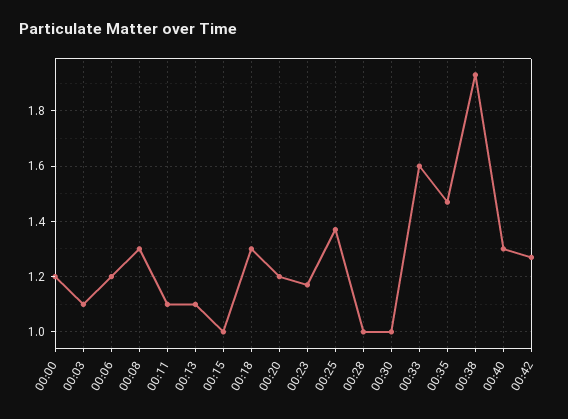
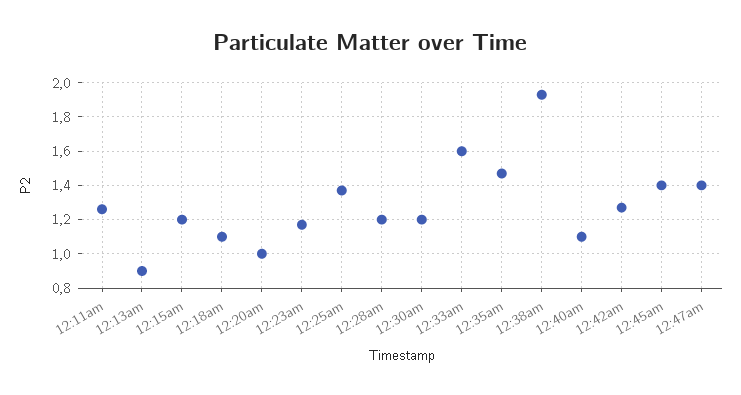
00:00: 1.2 -> none
00:03: 1.1 -> none
00:06: 1.2 -> none
00:08: 1.3 -> none
00:11: 1.1 -> 1.25
00:13: 1.1 -> 0.9
00:15: 1 -> 1.2
00:18: 1.3 -> 1.1
00:20: 1.2 -> 1
00:28: 1 -> 1.2
00:30: 1 -> 1.2
00:40: 1.3 -> 1.1
12:45am: none -> 1.4
12:47am: none -> 1.4

